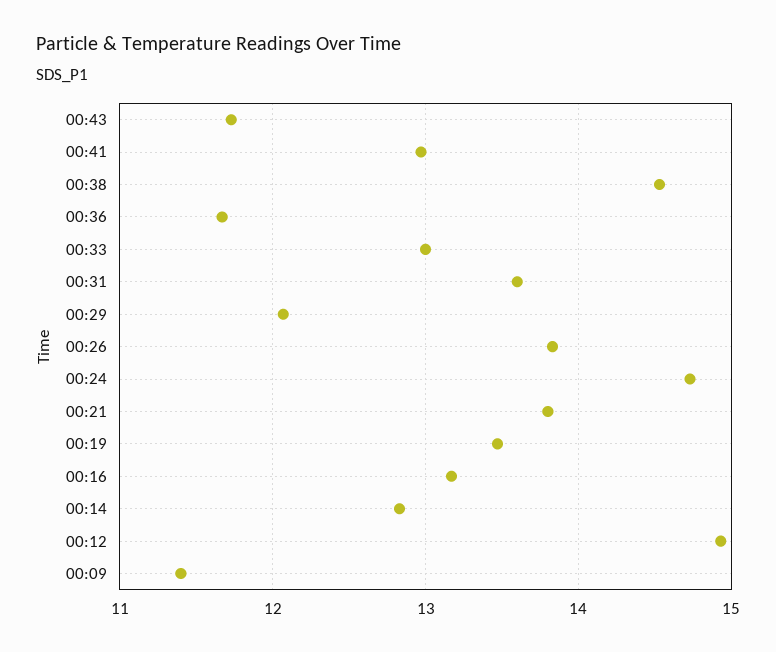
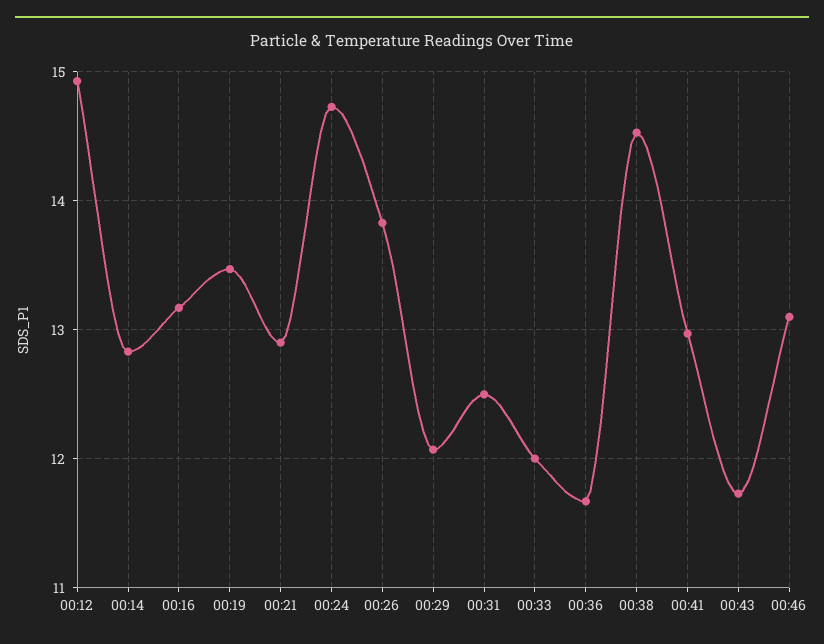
00:33: 13 -> 12
00:31: 13.6 -> 12.5
00:21: 13.8 -> 12.9
00:09: 11.4 -> none
00:46: none -> 13.1

